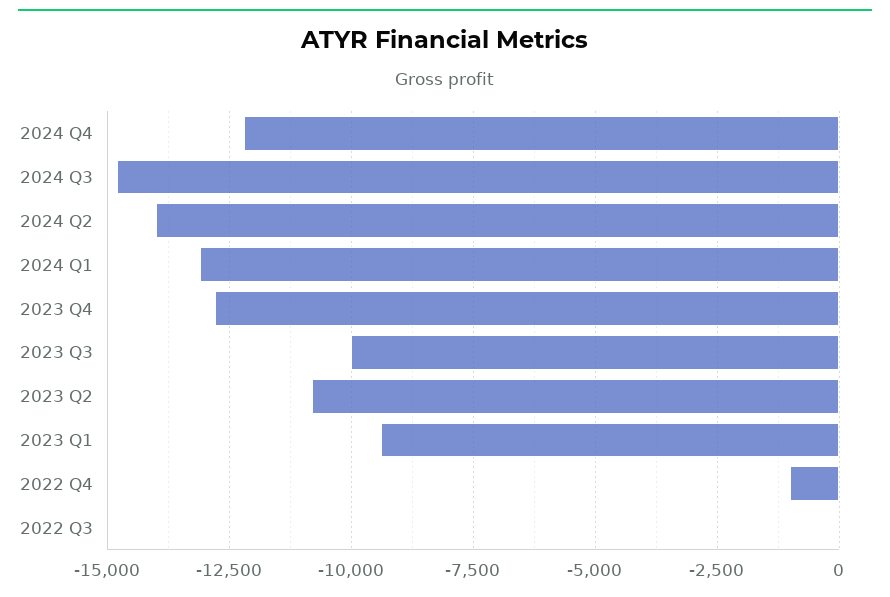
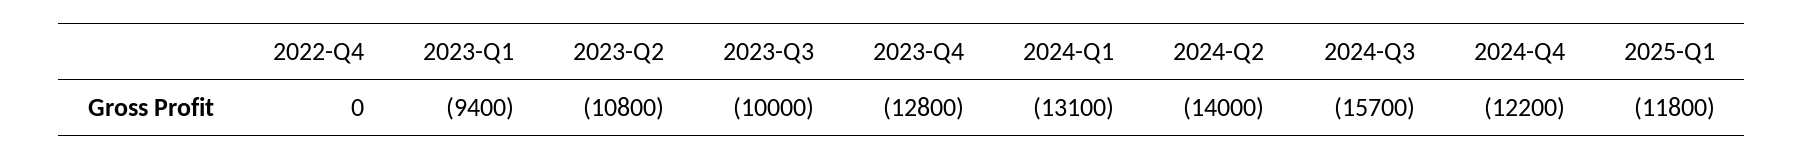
2024 Q3: -14750 -> -15700
2022 Q4: -1000 -> 0
2022 Q3: 0 -> none
2025-Q1: none -> -11800

